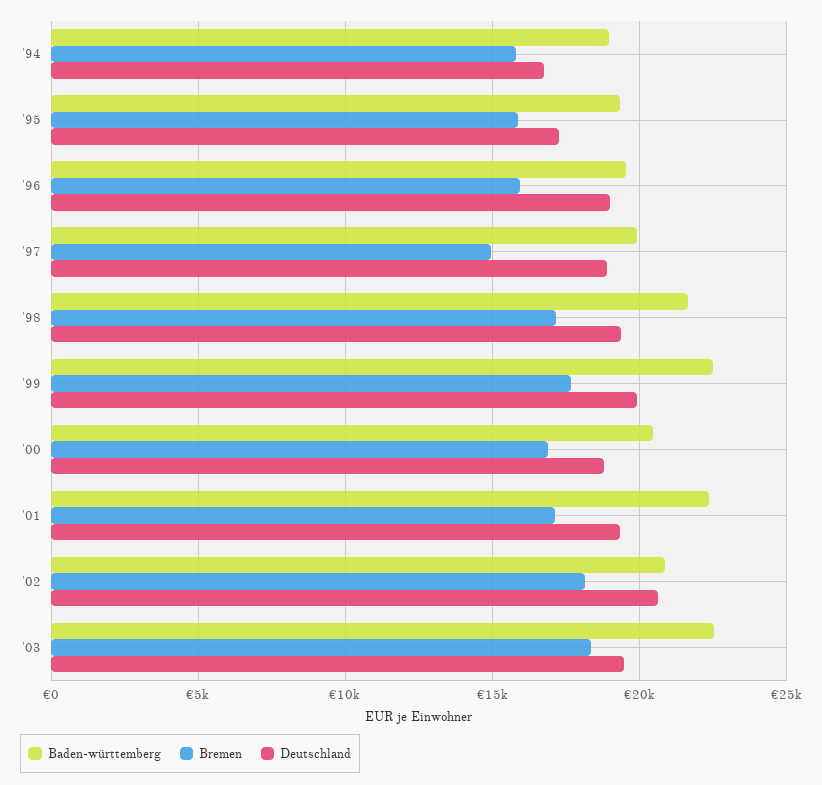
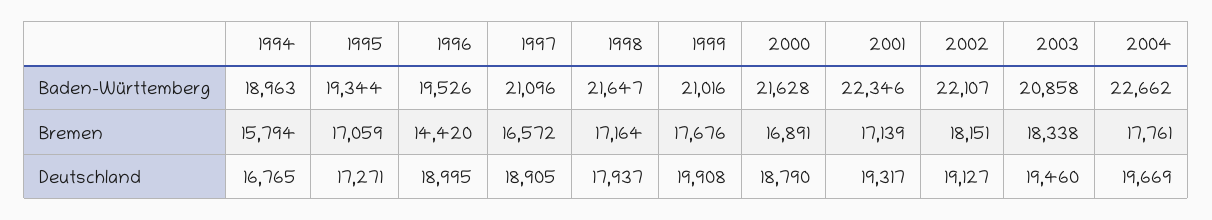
Bremen, '95: 16000 -> 17059
Bremen, '96: 16000 -> 14420
Baden-württemberg, '97: 20000 -> 21096
Bremen, '97: 15000 -> 16572
Deutschland, '98: 19500 -> 17937
Baden-württemberg, '99: 22500 -> 21016
Baden-württemberg, '00: 20500 -> 21628
Baden-württemberg, '02: 21000 -> 22107
Deutschland, '02: 20500 -> 19127
Baden-württemberg, '03: 22500 -> 20858
Baden-württemberg, 2004: none -> 22662
Bremen, 2004: none -> 17761
Deutschland, 2004: none -> 19669

